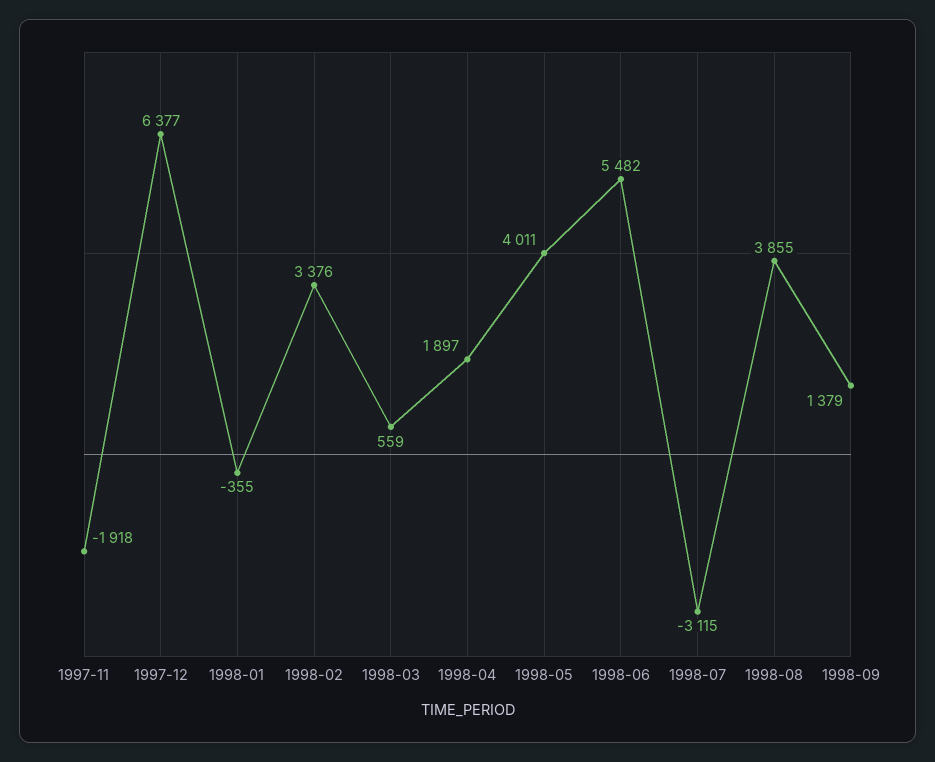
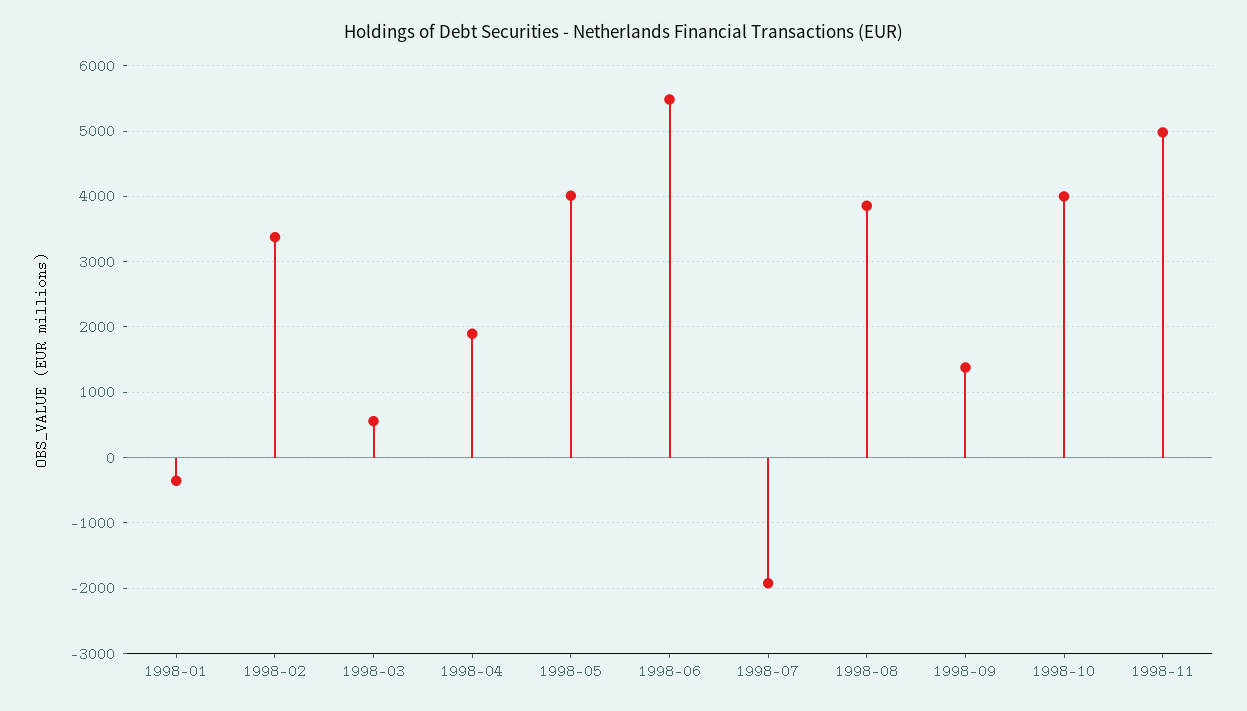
1997-11: -1918 -> none
1997-12: 6377 -> none
1998-07: -3115 -> -1900
1998-10: none -> 4000
1998-11: none -> 5000

